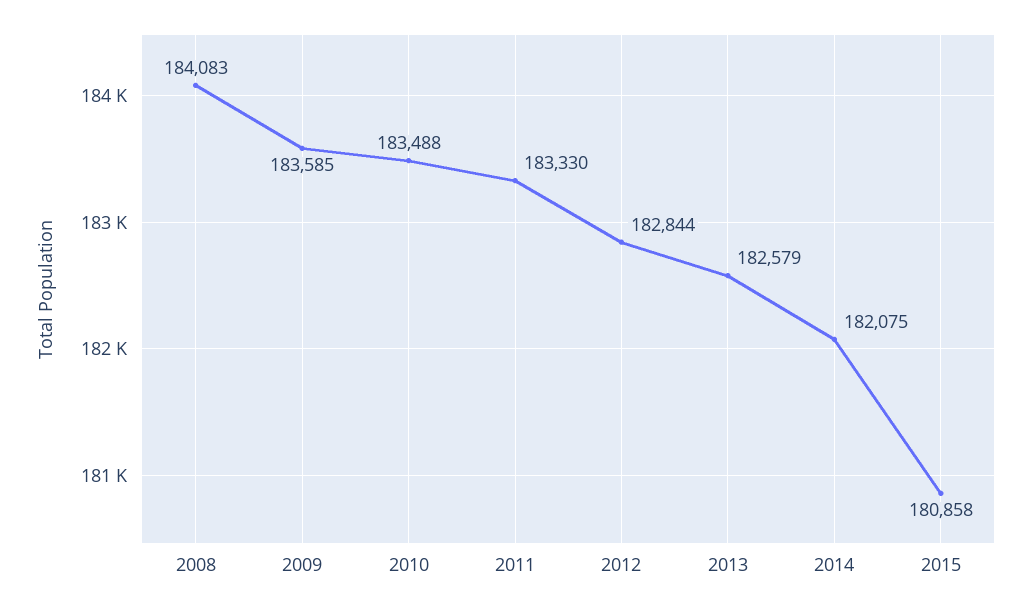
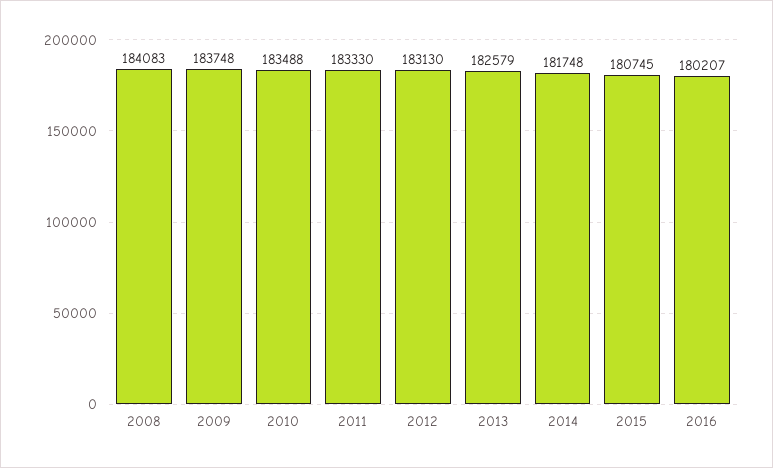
2009: 183585 -> 183748
2012: 182844 -> 183130
2014: 182075 -> 181748
2015: 180858 -> 180745
2016: none -> 180207

